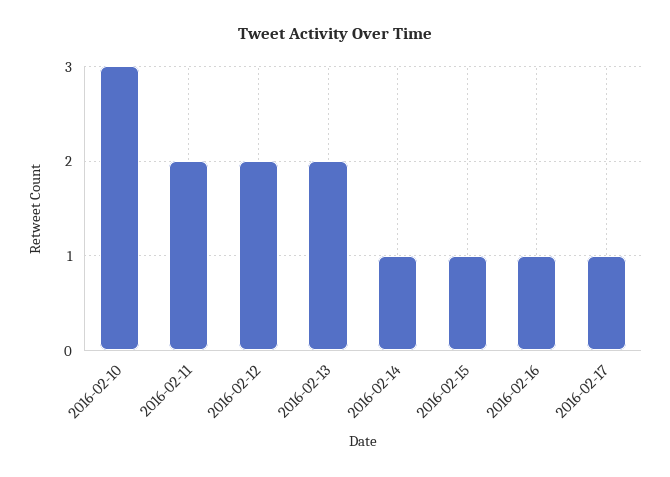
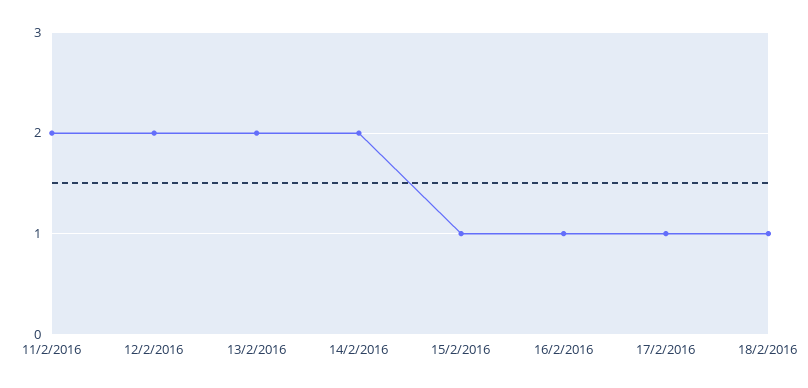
2016-02-10: 3 -> none
2016-02-14: 1 -> 2
18/2/2016: none -> 1

